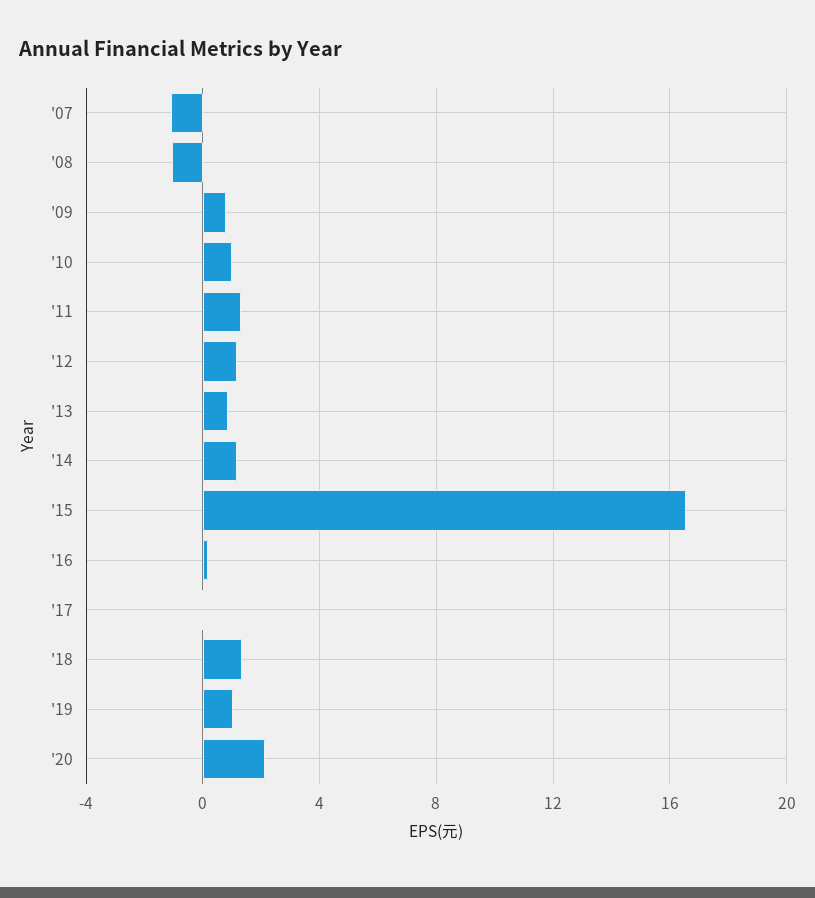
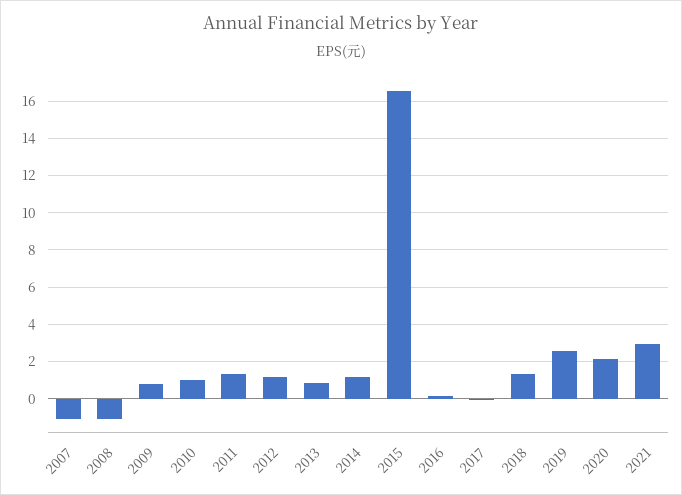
'19: 1 -> 2.5
2021: none -> 3

